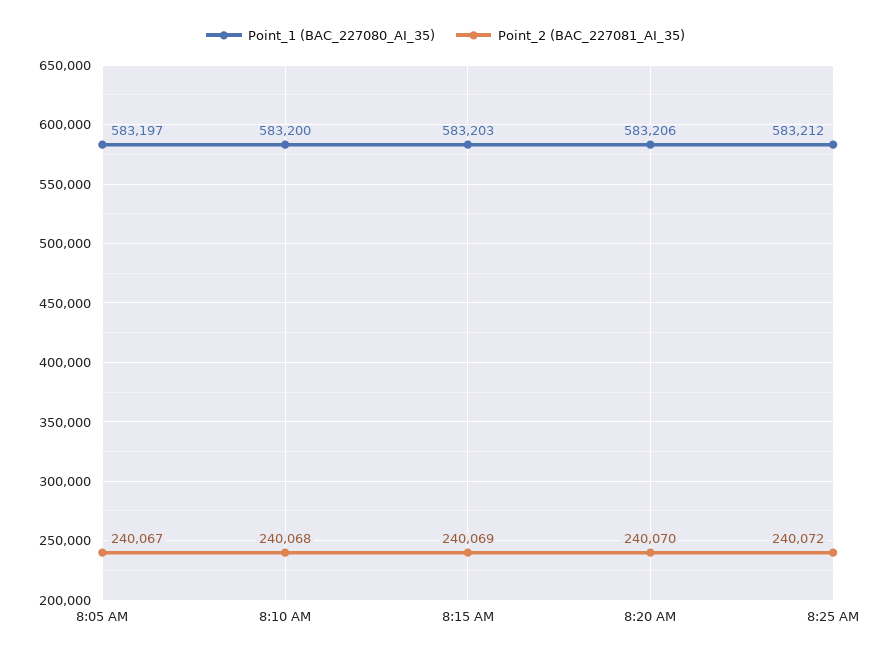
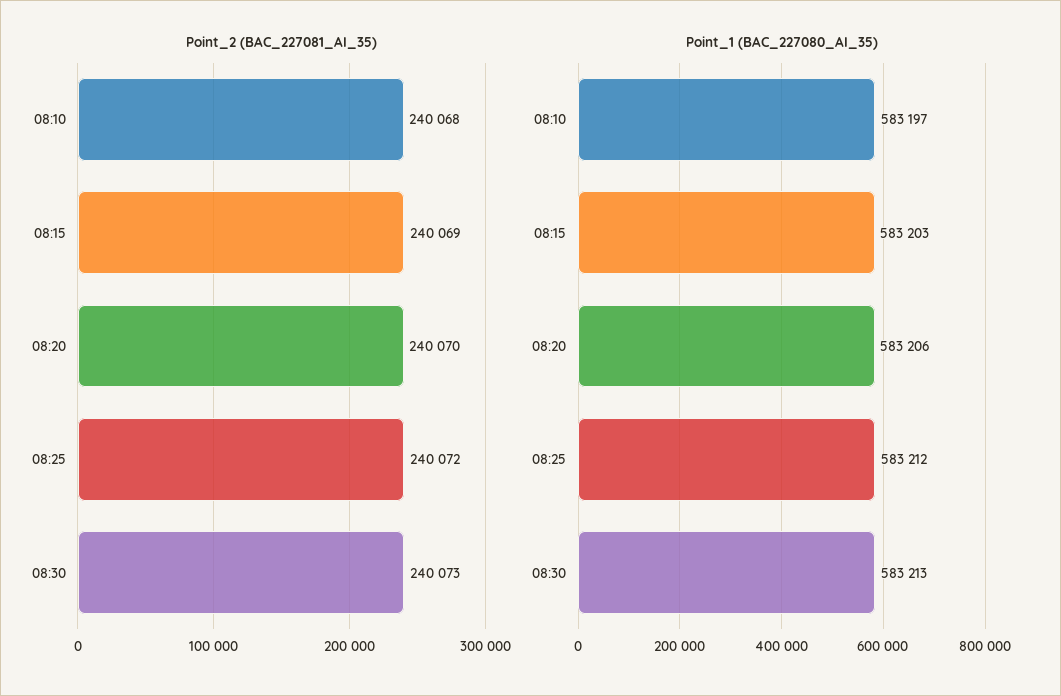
Point_1 (BAC_227080_AI_35), 8:05 AM: 583197 -> none
Point_2 (BAC_227081_AI_35), 8:05 AM: 240067 -> none
Point_1 (BAC_227080_AI_35), 8:10 AM: 583200 -> 583197
Point_2 (BAC_227081_AI_35), 08:30: none -> 240073
Point_1 (BAC_227080_AI_35), 08:30: none -> 583213

